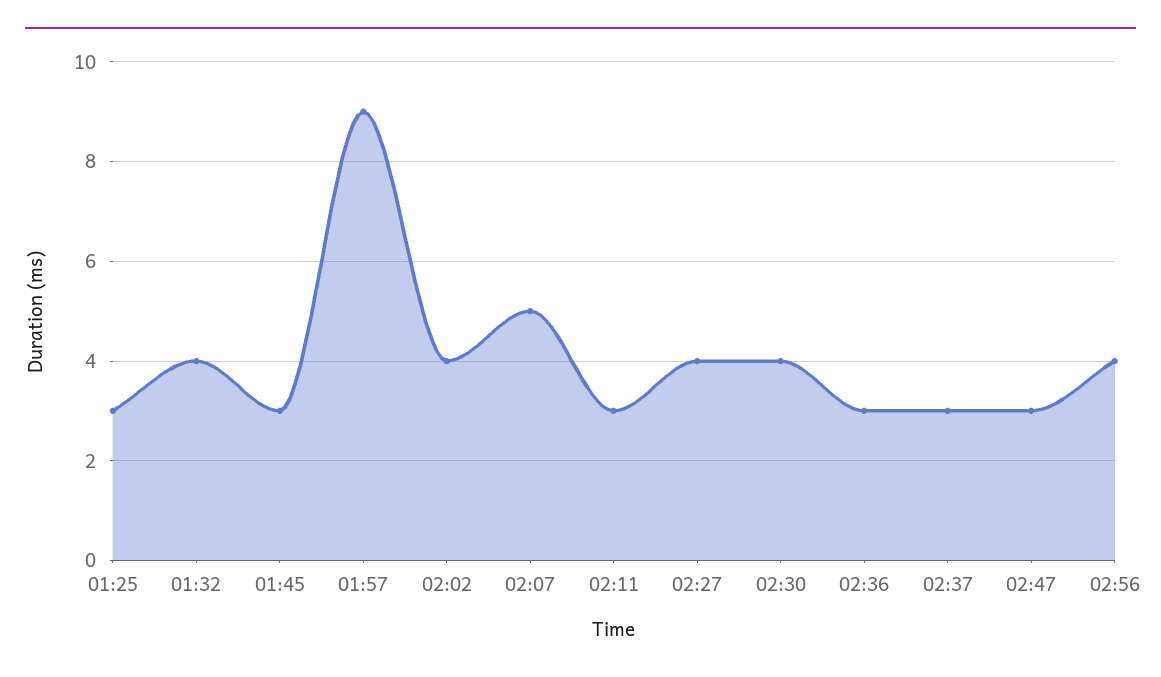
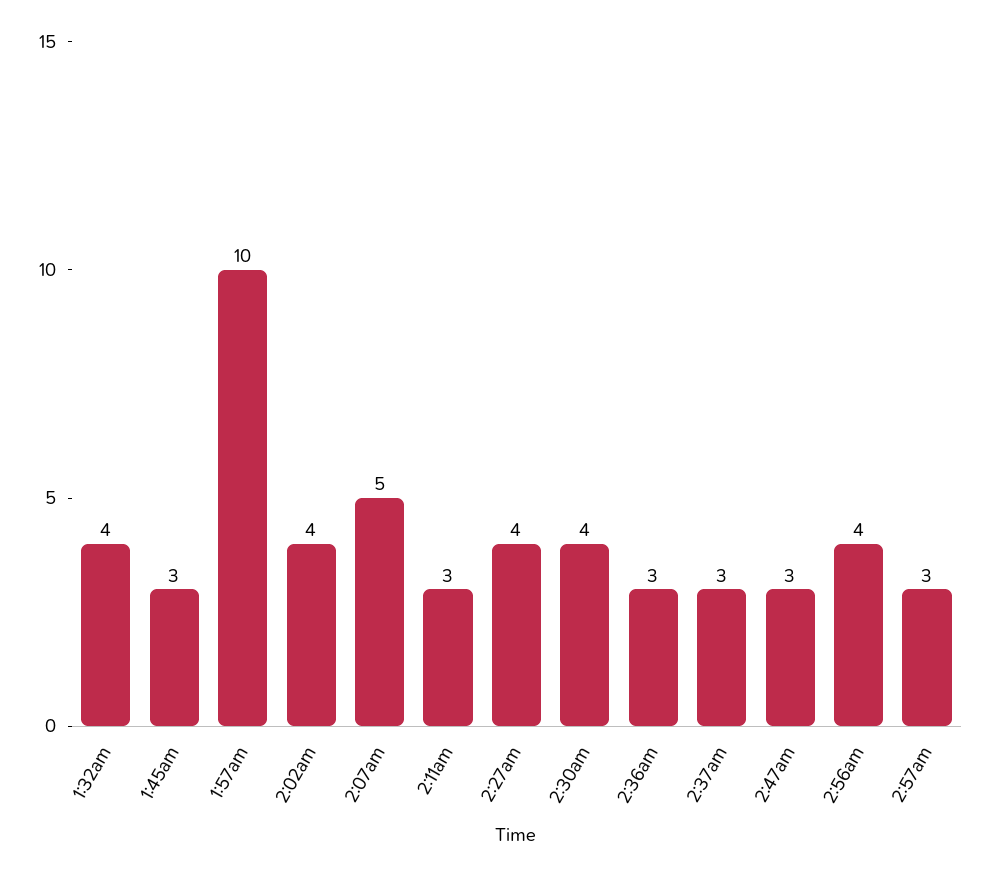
01:25: 3 -> none
01:57: 9 -> 10
2:57am: none -> 3

